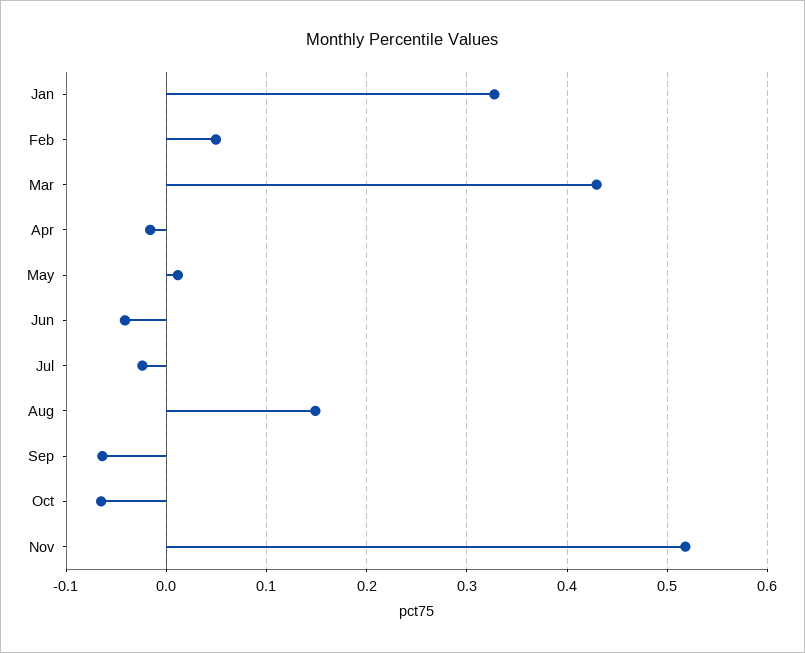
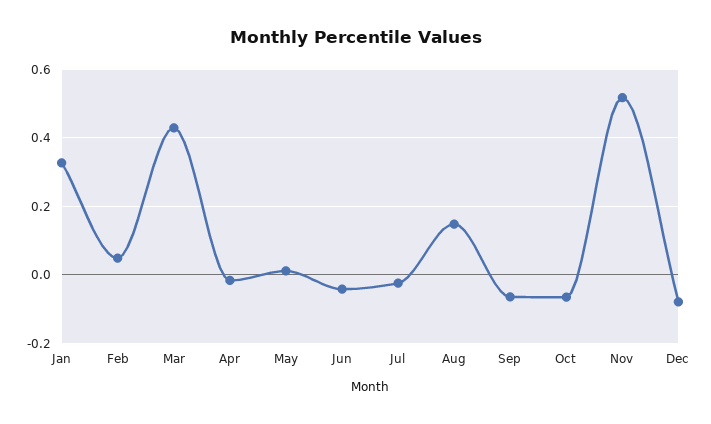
Dec: none -> -0.08

